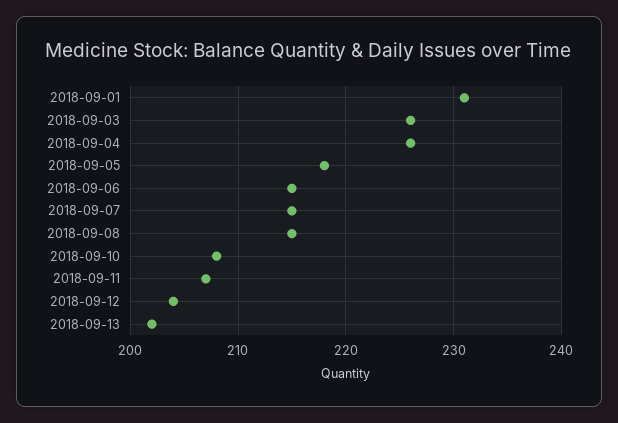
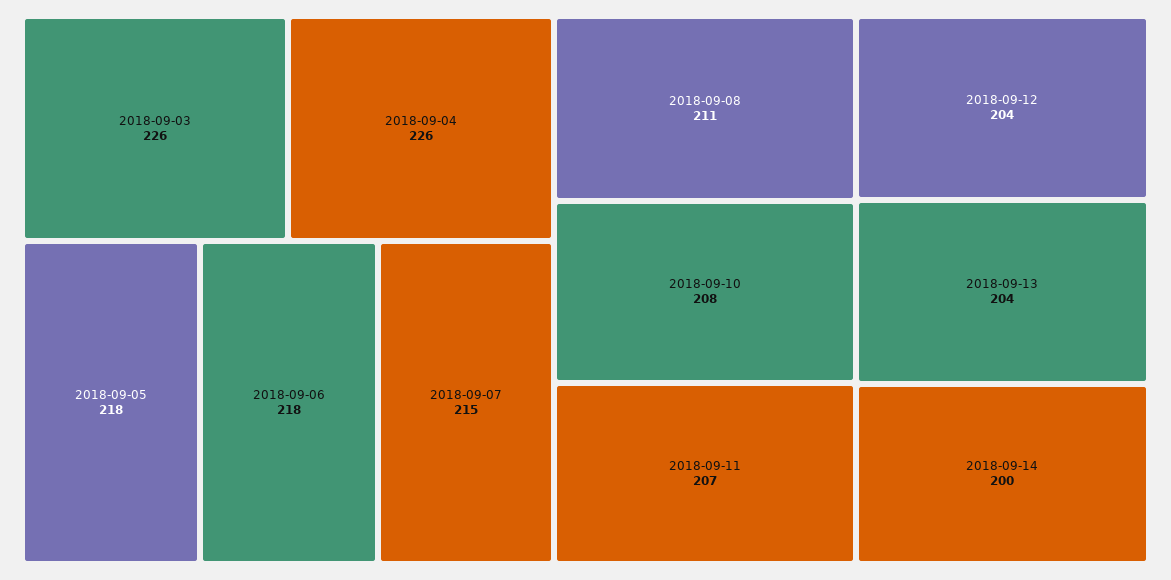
2018-09-01: 231 -> none
2018-09-06: 215 -> 218
2018-09-08: 215 -> 211
2018-09-13: 202 -> 204
2018-09-14: none -> 200

